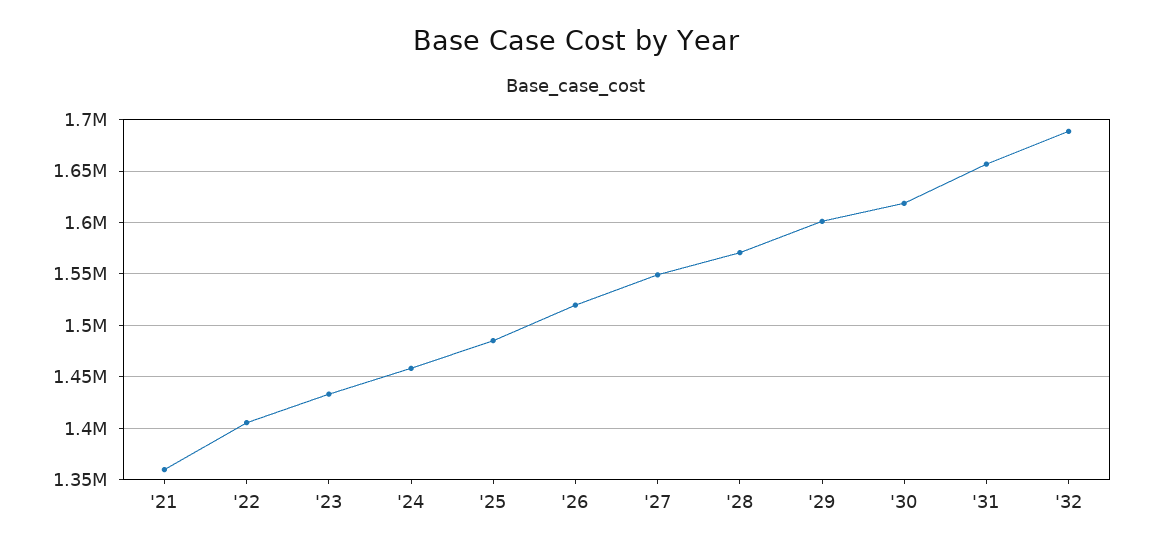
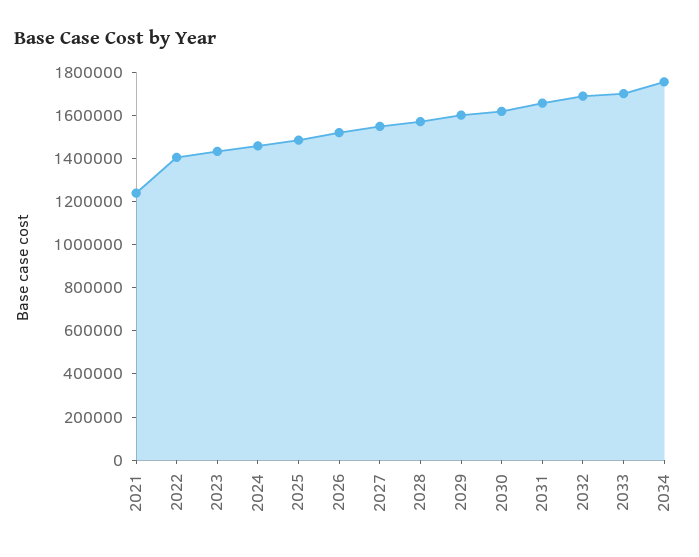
'21: 1360000 -> 1250000
2033: none -> 1700000
2034: none -> 1750000

